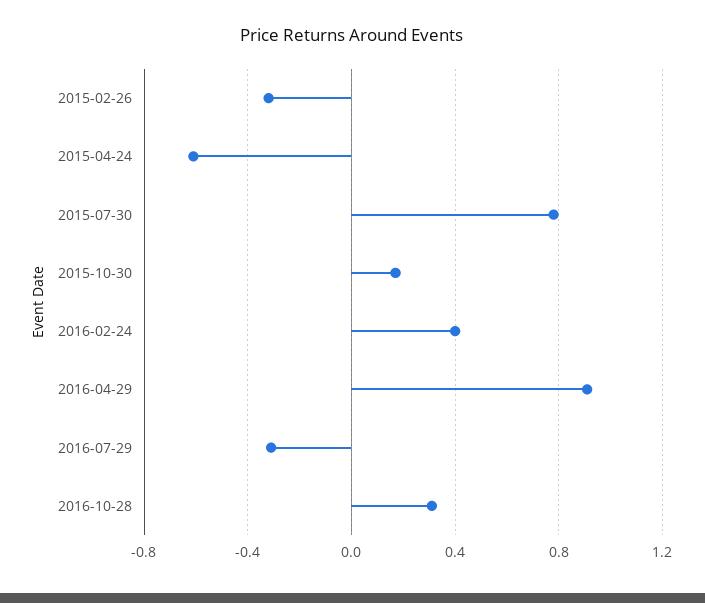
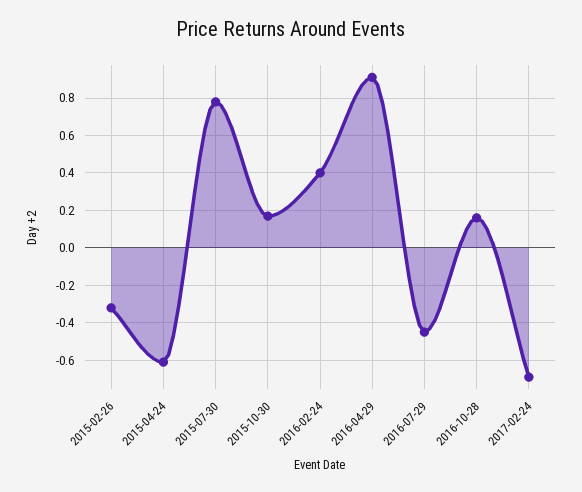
2016-07-29: -0.3 -> -0.45
2016-10-28: 0.3 -> 0.15
2017-02-24: none -> -0.7

